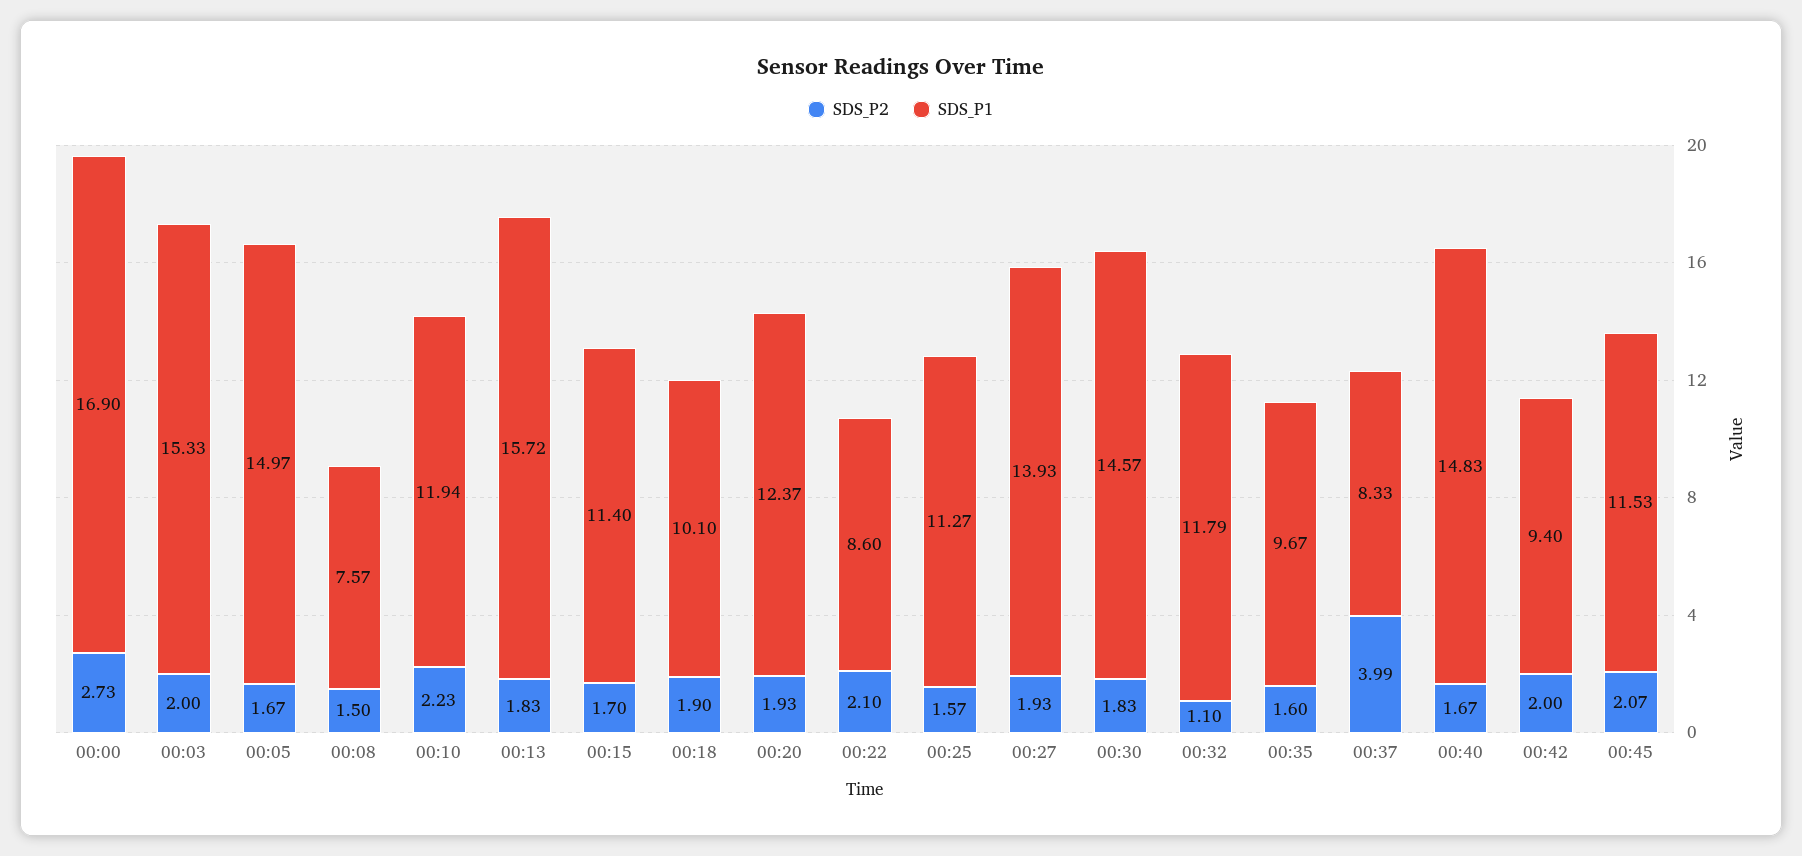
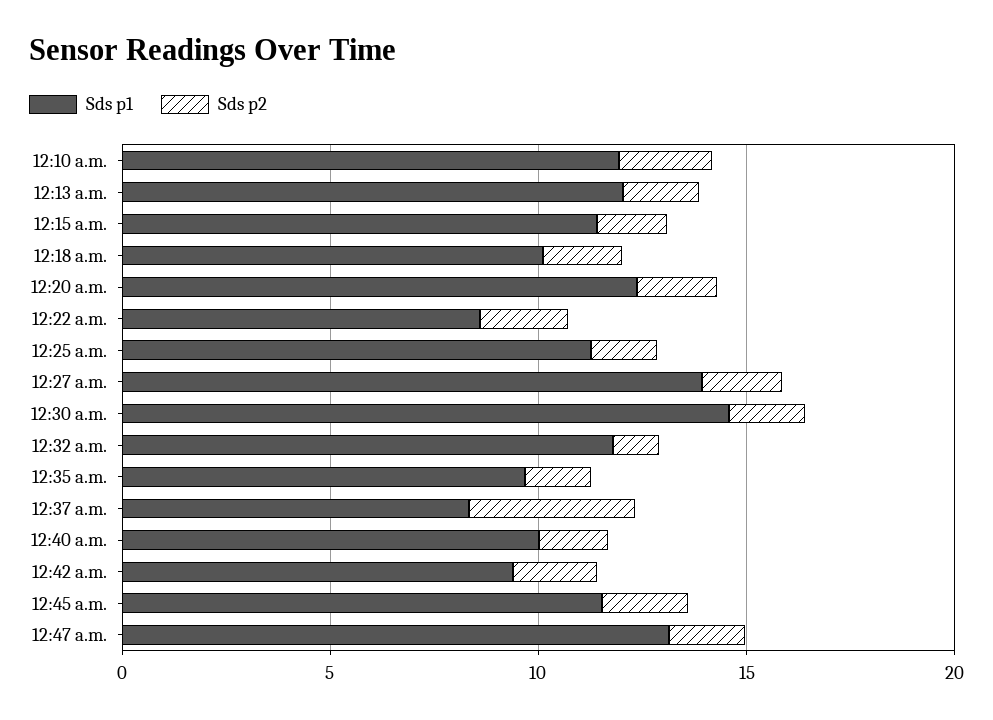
SDS_P2, 00:00: 2.73 -> none
SDS_P1, 00:00: 16.9 -> none
SDS_P2, 00:03: 2 -> none
SDS_P1, 00:03: 15.33 -> none
SDS_P2, 00:05: 1.67 -> none
SDS_P1, 00:05: 14.97 -> none
SDS_P2, 00:08: 1.5 -> none
SDS_P1, 00:08: 7.57 -> none
SDS_P1, 00:13: 15.72 -> 12
SDS_P1, 00:40: 14.83 -> 10
SDS_P1, 12:47 a.m.: none -> 13
SDS_P2, 12:47 a.m.: none -> 2

